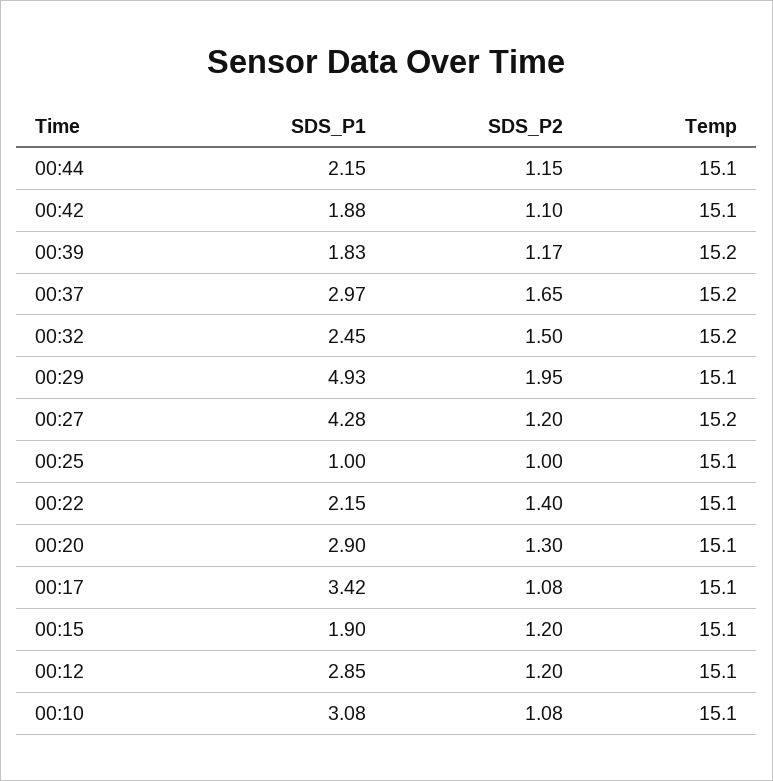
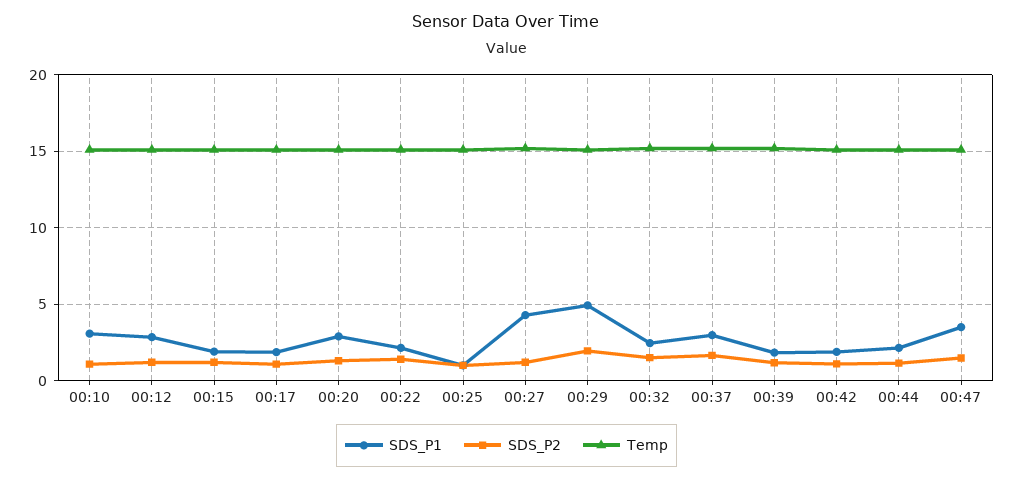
SDS_P1, 00:17: 3.42 -> 2
SDS_P1, 00:47: none -> 3.5
SDS_P2, 00:47: none -> 1.5
Temp, 00:47: none -> 15

